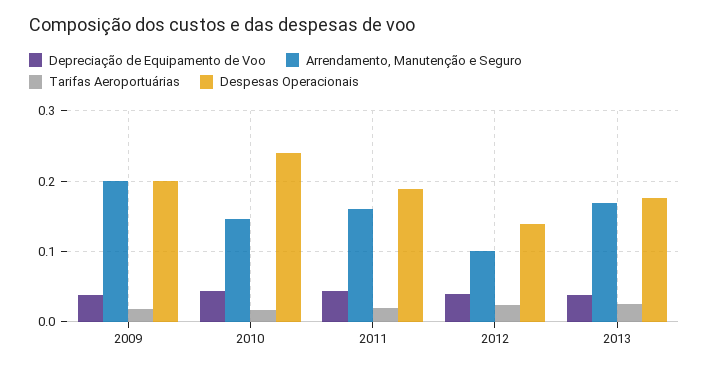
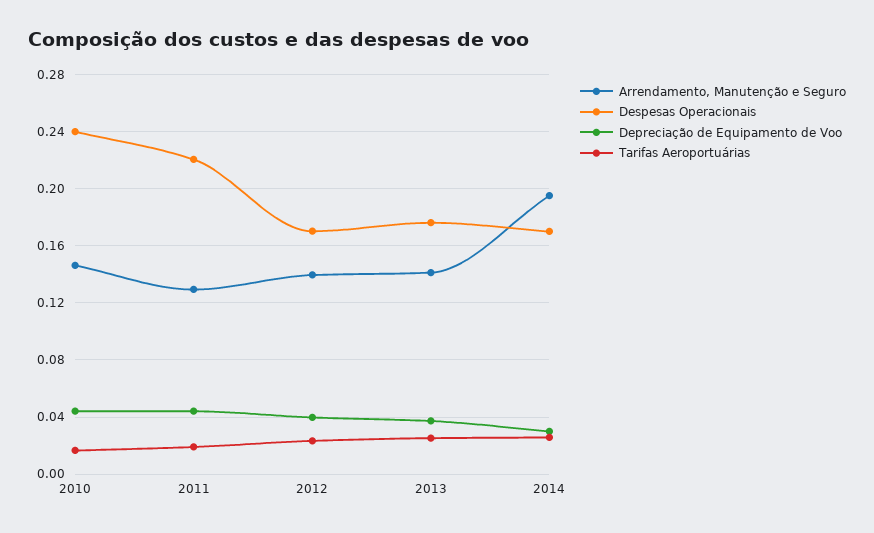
Depreciação de Equipamento de Voo, 2009: 0.04 -> none
Arrendamento, Manutenção e Seguro, 2009: 0.2 -> none
Tarifas Aeroportuárias, 2009: 0.02 -> none
Despesas Operacionais, 2009: 0.2 -> none
Arrendamento, Manutenção e Seguro, 2011: 0.16 -> 0.13
Despesas Operacionais, 2011: 0.19 -> 0.22
Arrendamento, Manutenção e Seguro, 2012: 0.1 -> 0.14
Despesas Operacionais, 2012: 0.14 -> 0.17
Arrendamento, Manutenção e Seguro, 2013: 0.17 -> 0.14
Arrendamento, Manutenção e Seguro, 2014: none -> 0.195
Despesas Operacionais, 2014: none -> 0.17
Depreciação de Equipamento de Voo, 2014: none -> 0.03
Tarifas Aeroportuárias, 2014: none -> 0.025

